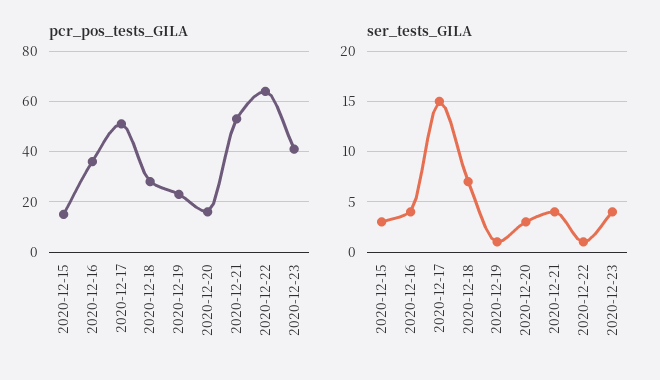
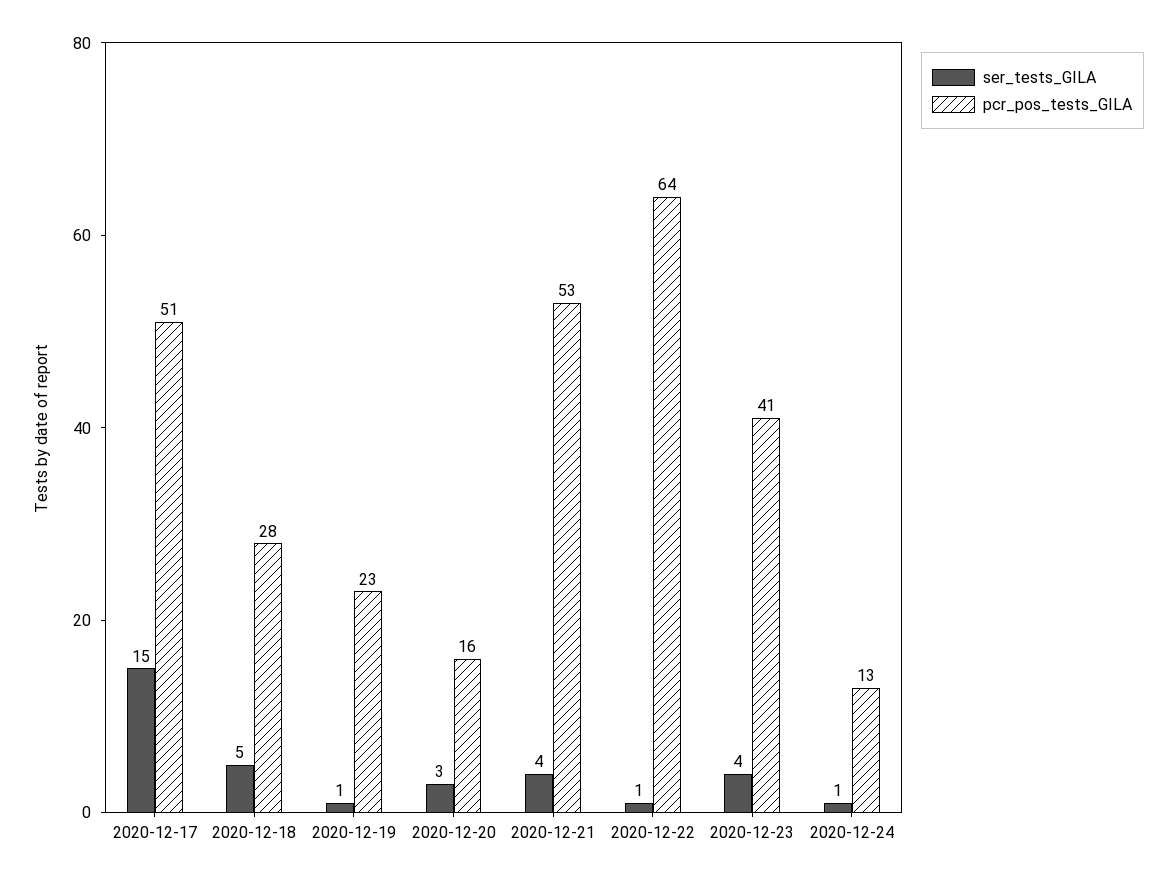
pcr_pos_tests_GILA, 2020-12-15: 15 -> none
pcr_pos_tests_GILA, 2020-12-16: 35 -> none
ser_tests_GILA, 2020-12-15: 3 -> none
ser_tests_GILA, 2020-12-16: 4 -> none
ser_tests_GILA, 2020-12-18: 7 -> 5
ser_tests_GILA, 2020-12-24: none -> 1
pcr_pos_tests_GILA, 2020-12-24: none -> 13

